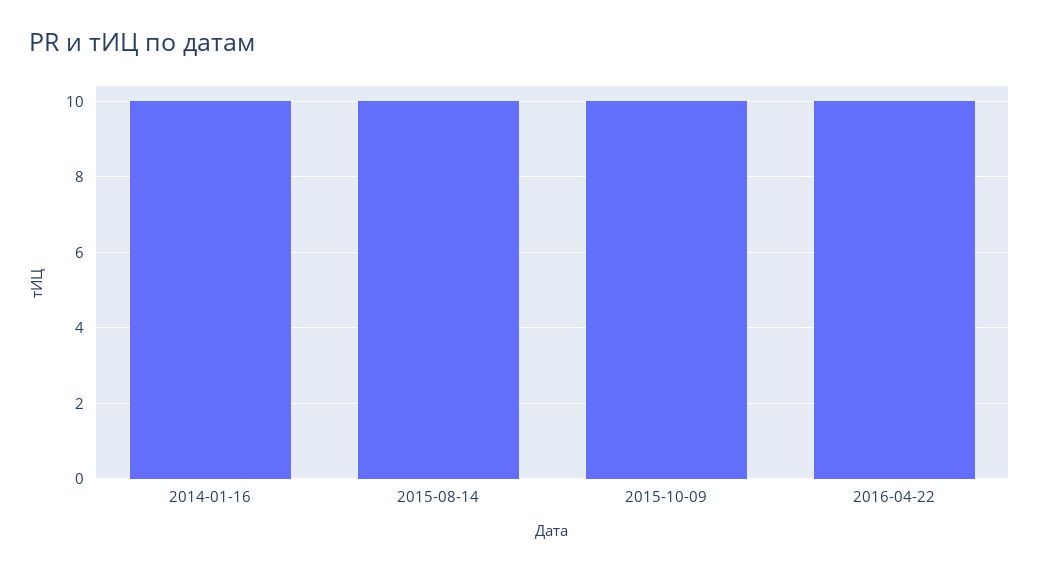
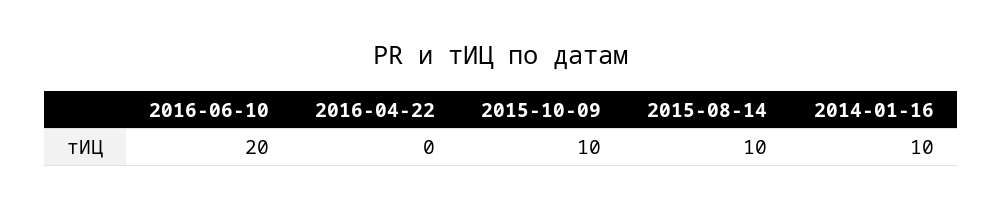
2016-04-22: 10 -> 0
2016-06-10: none -> 20

